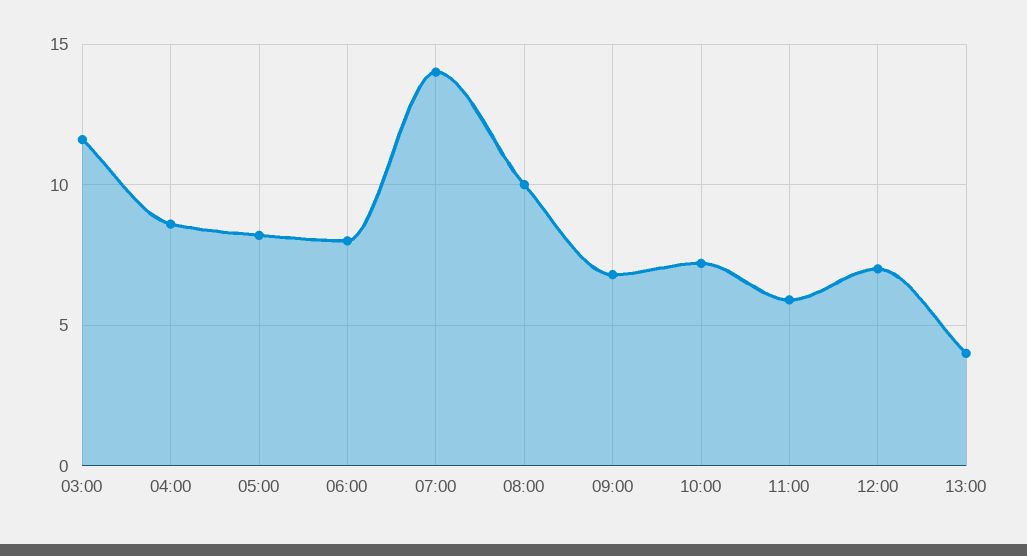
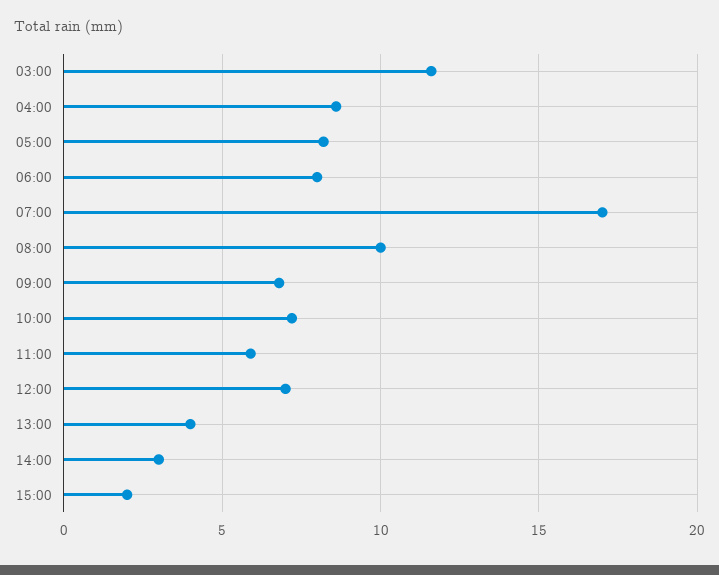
07:00: 14 -> 17
14:00: none -> 3
15:00: none -> 2

